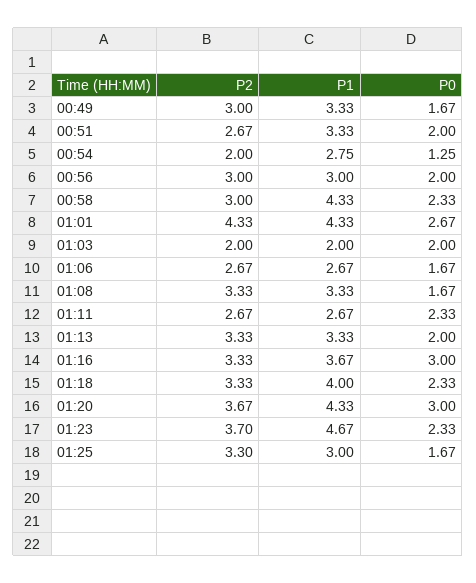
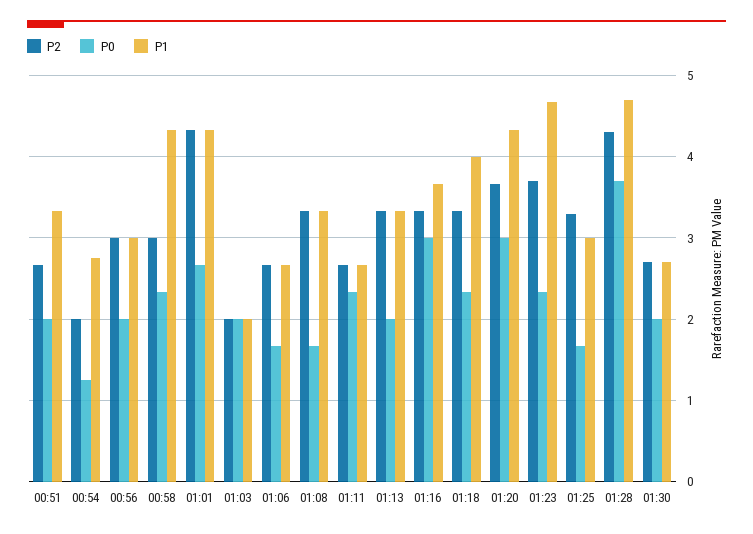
P2, 00:49: 3 -> none
P1, 00:49: 3.33 -> none
P0, 00:49: 1.67 -> none
P2, 01:28: none -> 4.3
P0, 01:28: none -> 3.7
P1, 01:28: none -> 4.7
P2, 01:30: none -> 2.7
P0, 01:30: none -> 2
P1, 01:30: none -> 2.7

